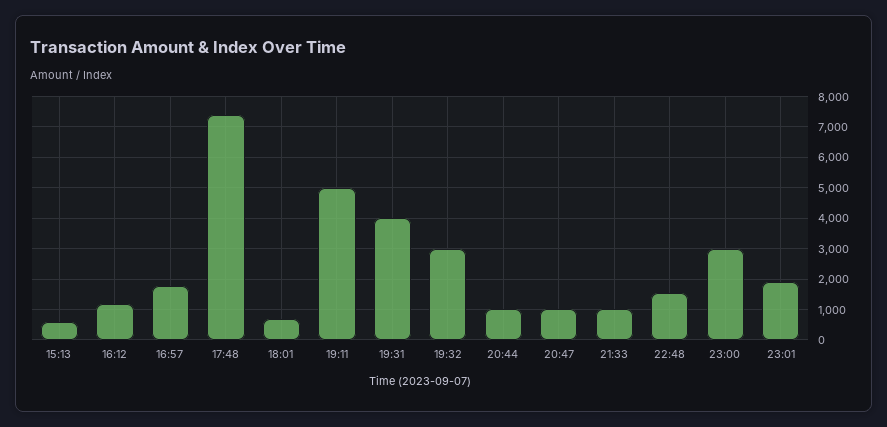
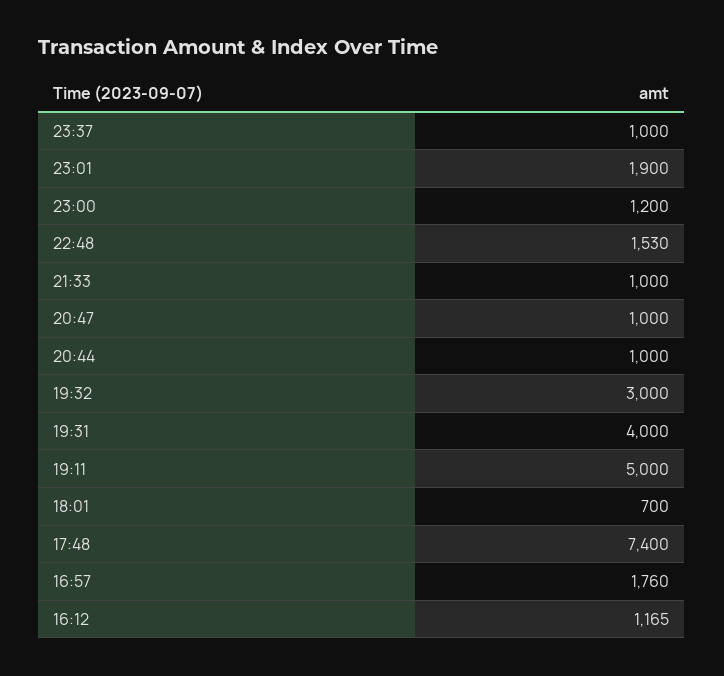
15:13: 600 -> none
23:00: 3000 -> 1200
23:37: none -> 1000

